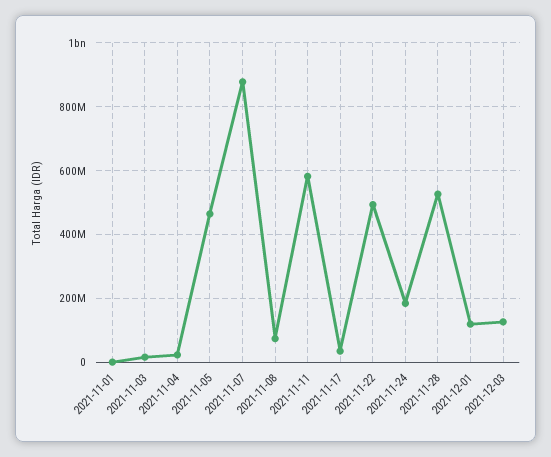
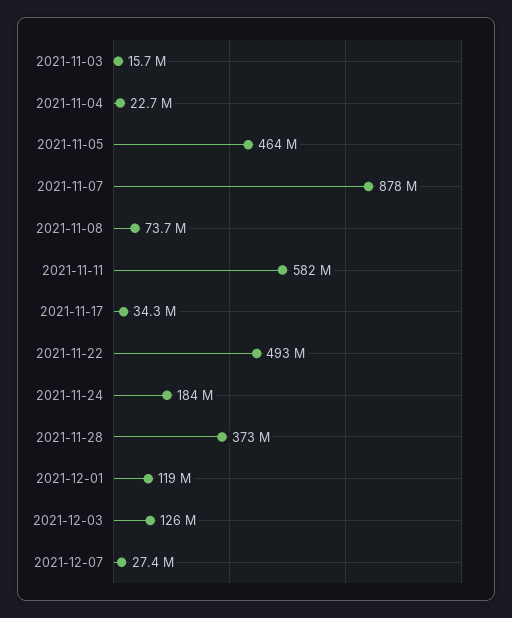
2021-11-01: 0 -> none
2021-11-28: 520000000 -> 373000000
2021-12-07: none -> 27400000

